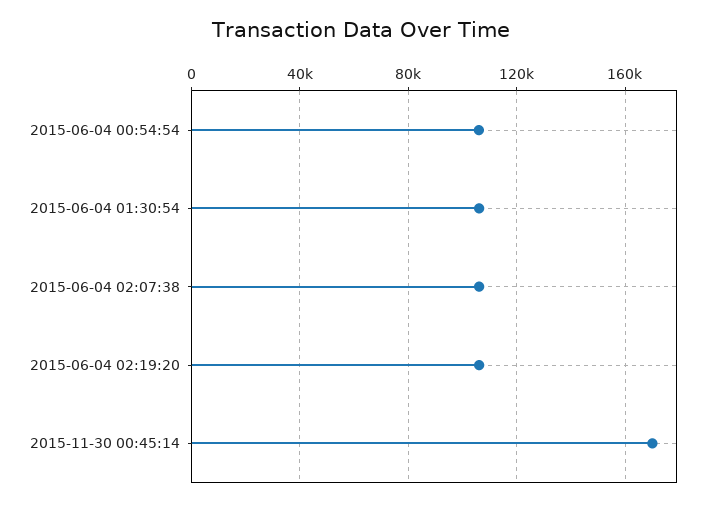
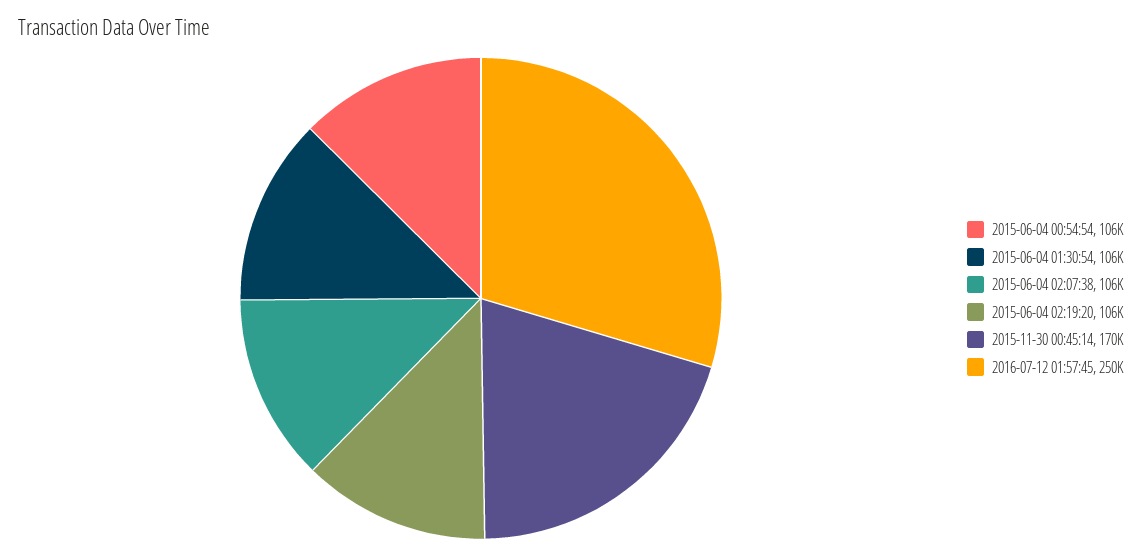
2016-07-12 01:57:45: none -> 250000

